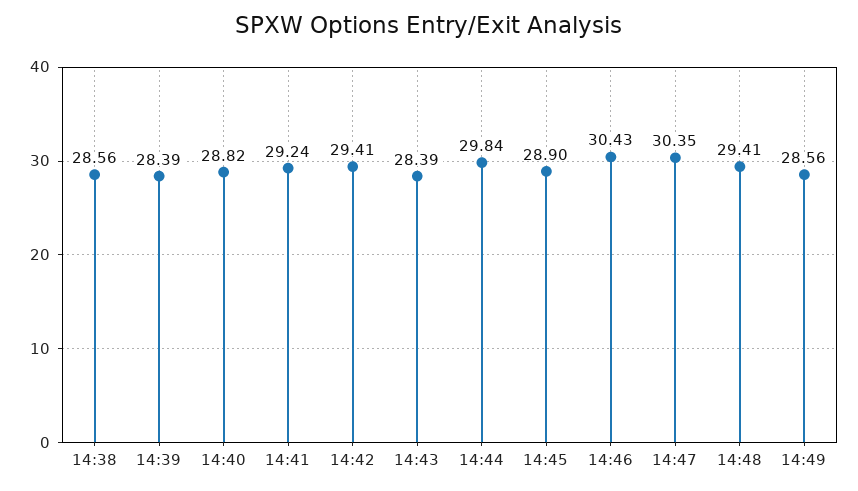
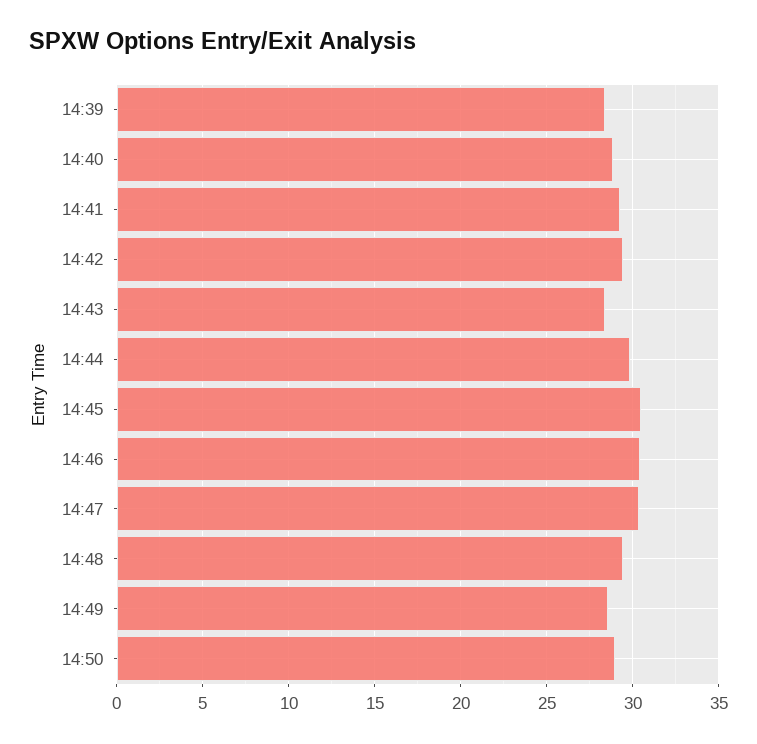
14:38: 28.56 -> none
14:45: 28.9 -> 30.5
14:50: none -> 29

